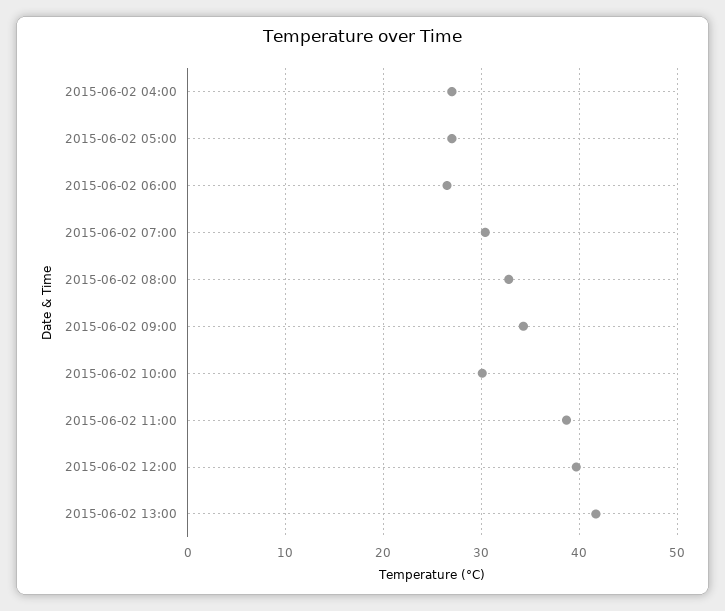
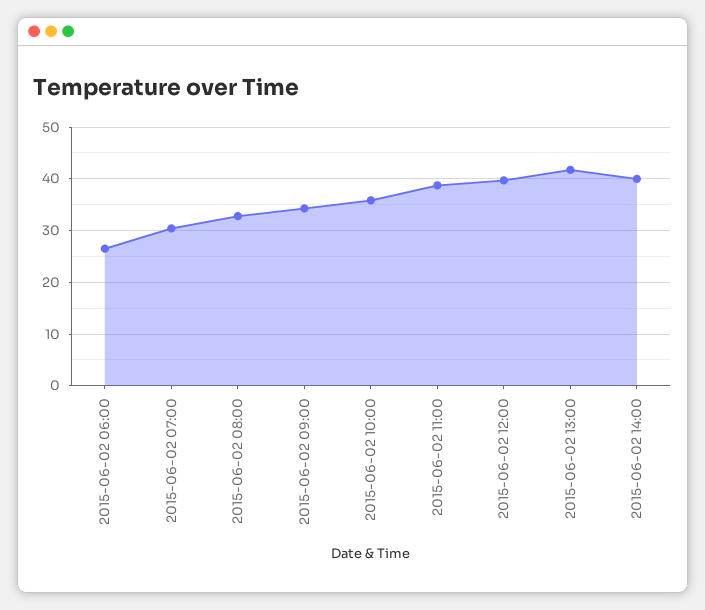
2015-06-02 04:00: 27 -> none
2015-06-02 05:00: 27 -> none
2015-06-02 10:00: 30 -> 36
2015-06-02 14:00: none -> 40

